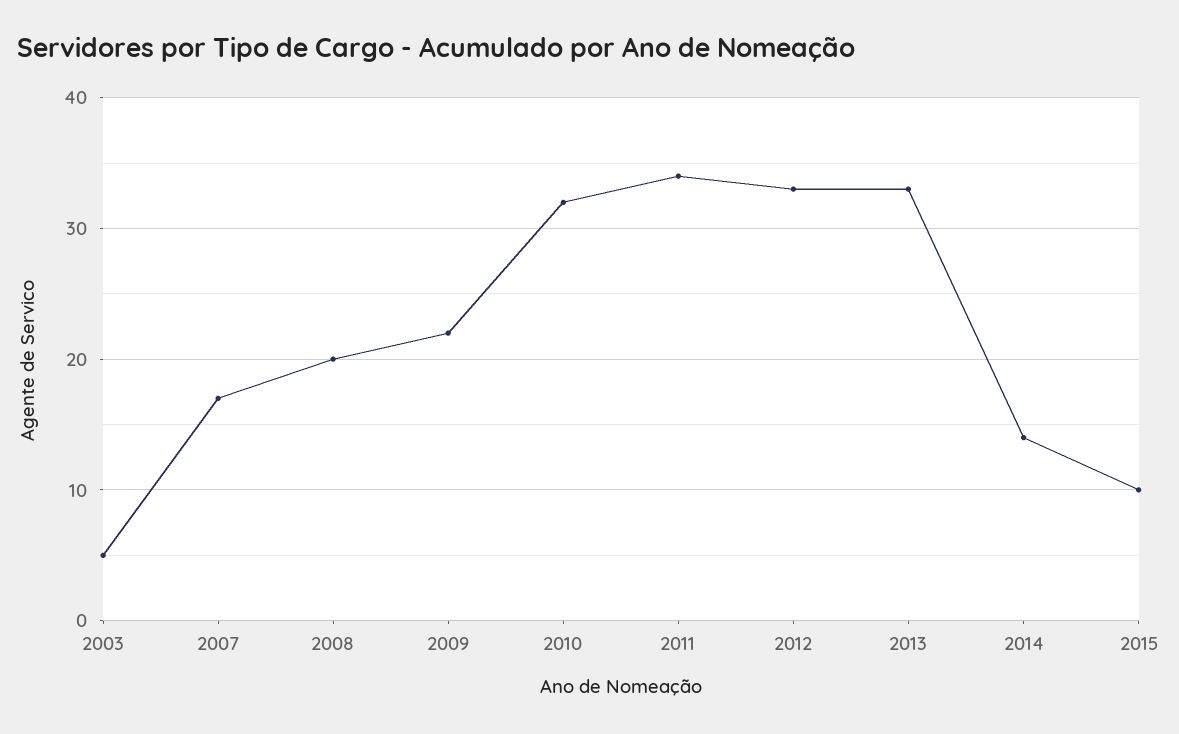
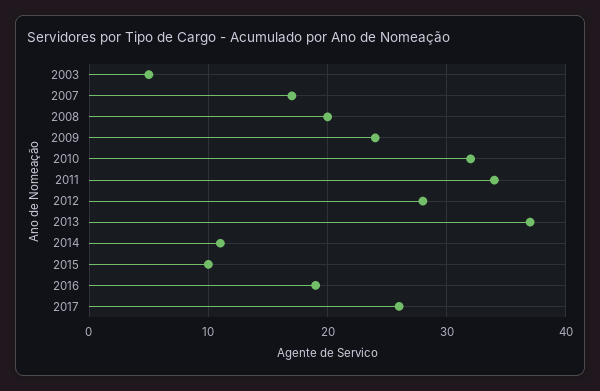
2009: 22 -> 24
2012: 33 -> 28
2013: 33 -> 37
2014: 14 -> 11
2016: none -> 19
2017: none -> 26

